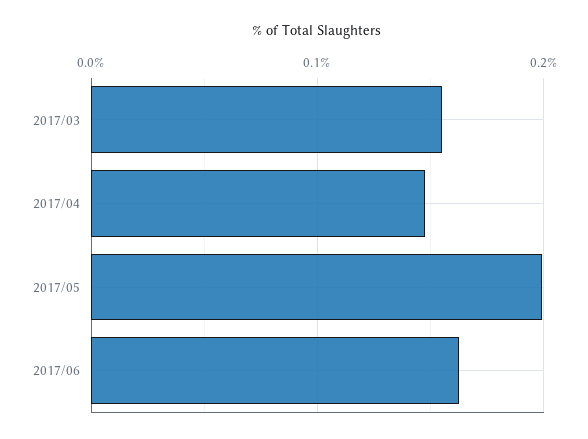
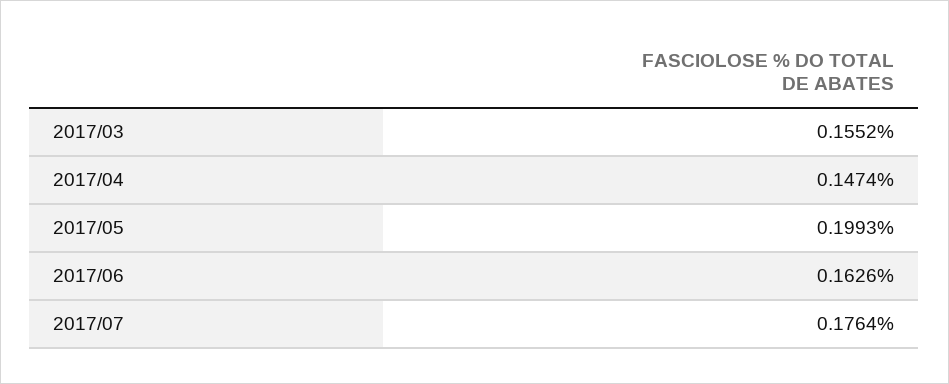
2017/07: none -> 0.1764

